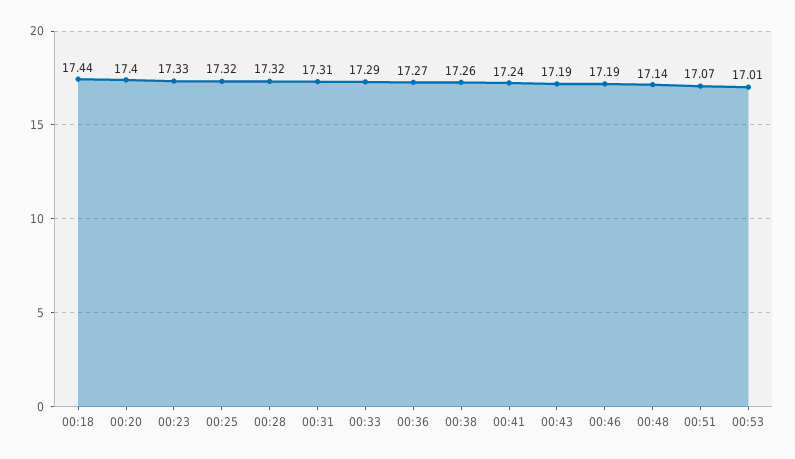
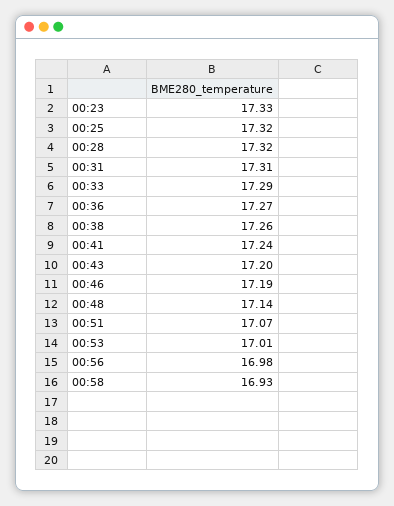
00:18: 17.44 -> none
00:20: 17.4 -> none
00:43: 17.19 -> 17.2
00:56: none -> 16.98
00:58: none -> 16.93

